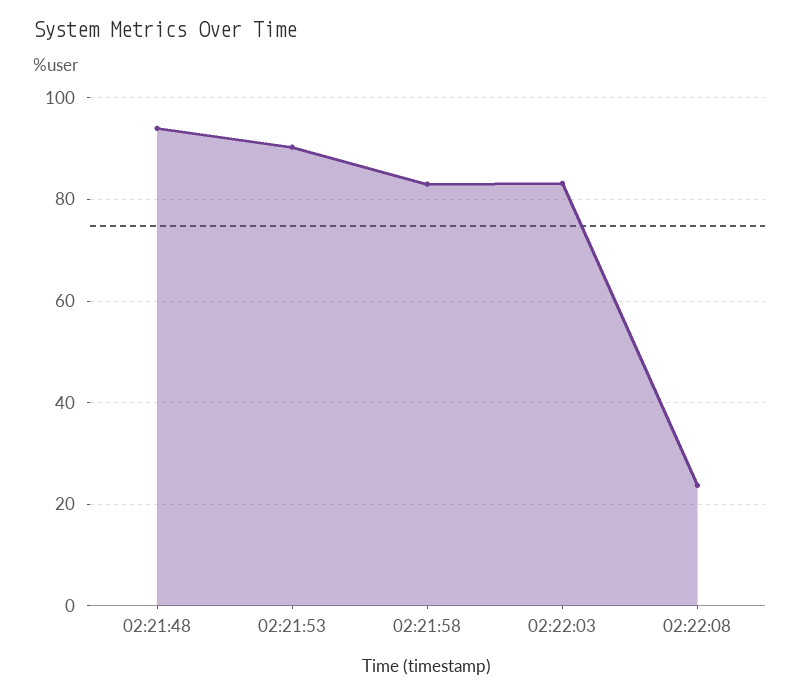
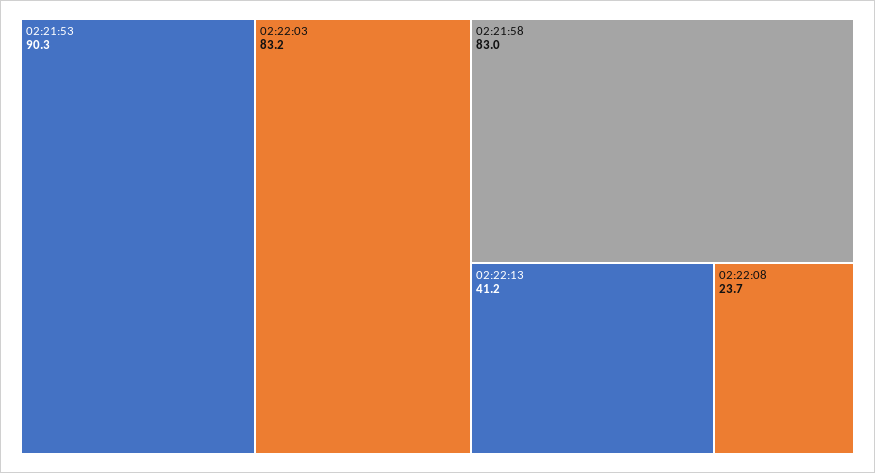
02:21:48: 94 -> none
02:22:13: none -> 41.2

